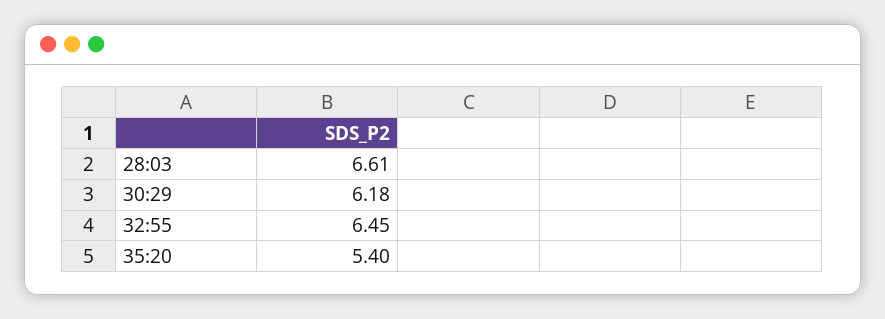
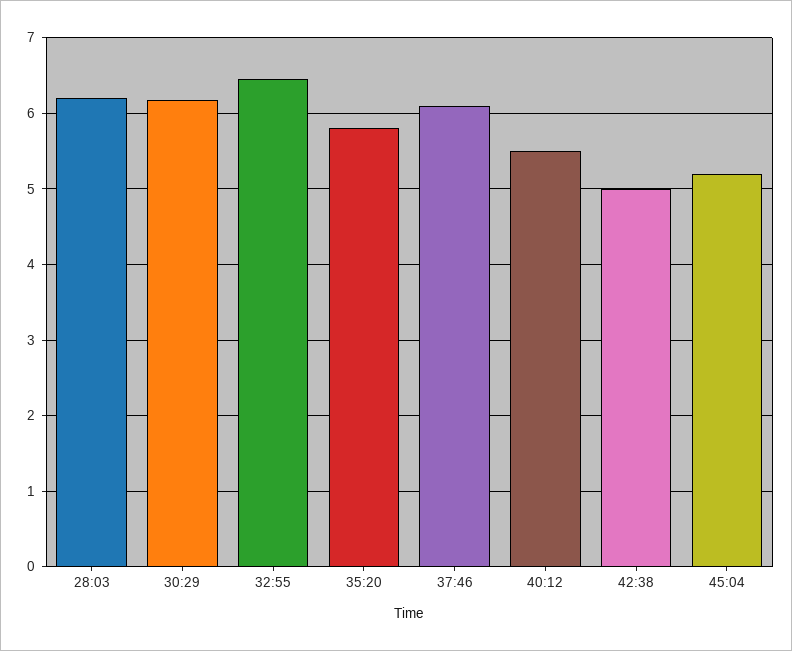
28:03: 6.61 -> 6.2
35:20: 5.4 -> 5.8
37:46: none -> 6.1
40:12: none -> 5.5
42:38: none -> 5
45:04: none -> 5.2

